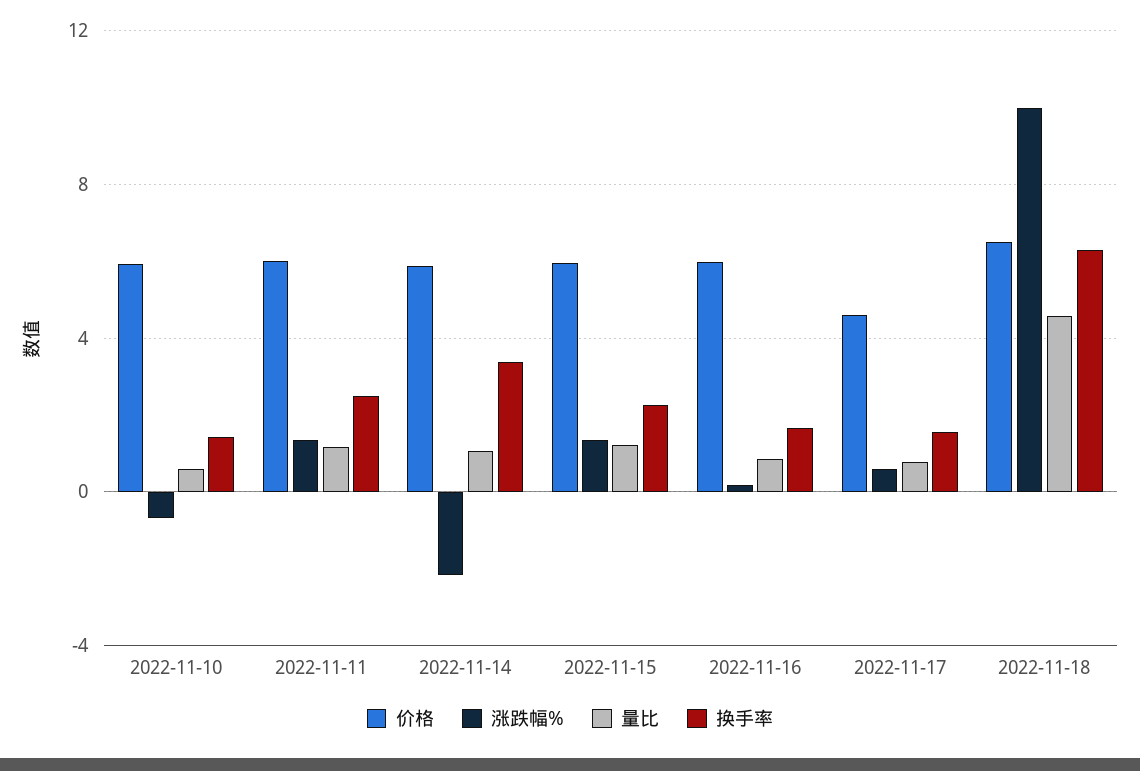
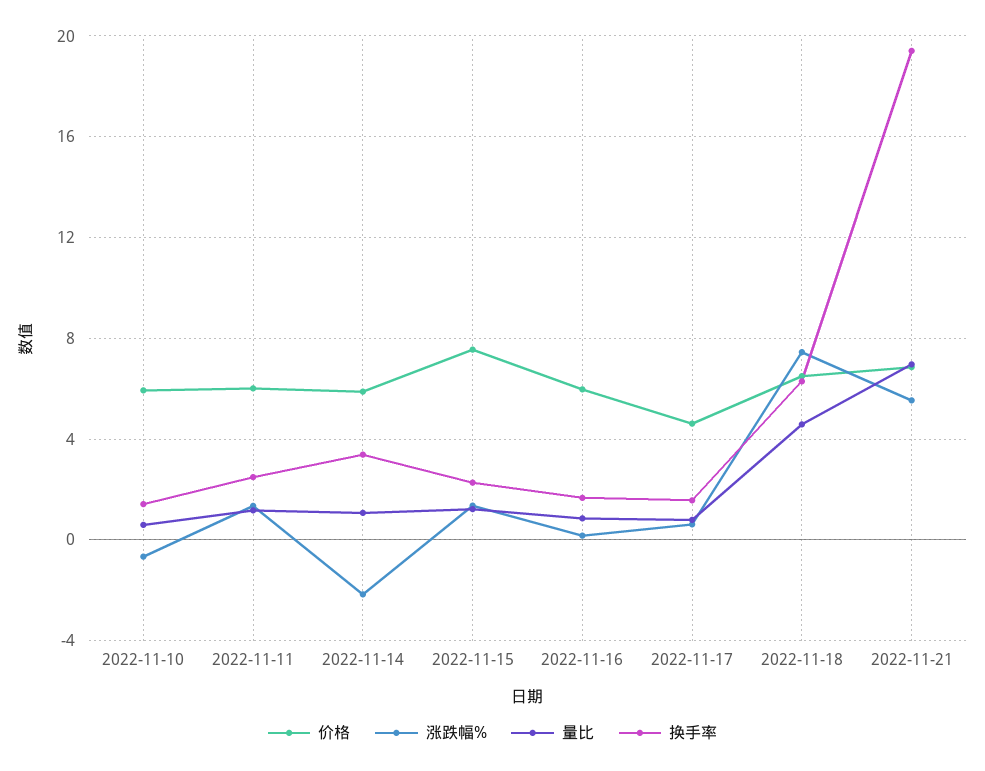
价格, 2022-11-15: 6 -> 7.5
涨跌幅%, 2022-11-18: 10 -> 7.5
价格, 2022-11-21: none -> 7
涨跌幅%, 2022-11-21: none -> 5.5
量比, 2022-11-21: none -> 7
换手率, 2022-11-21: none -> 19.5

